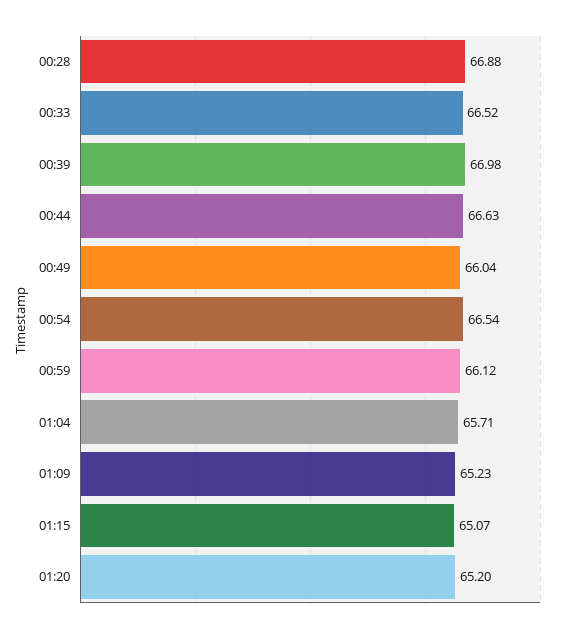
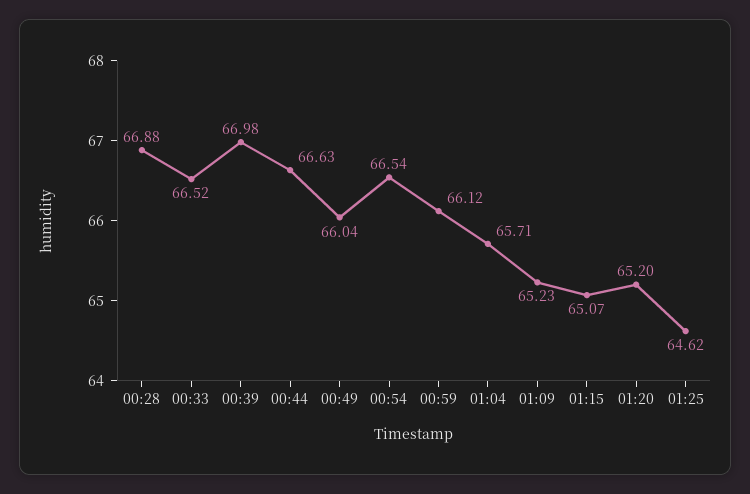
01:25: none -> 64.62

